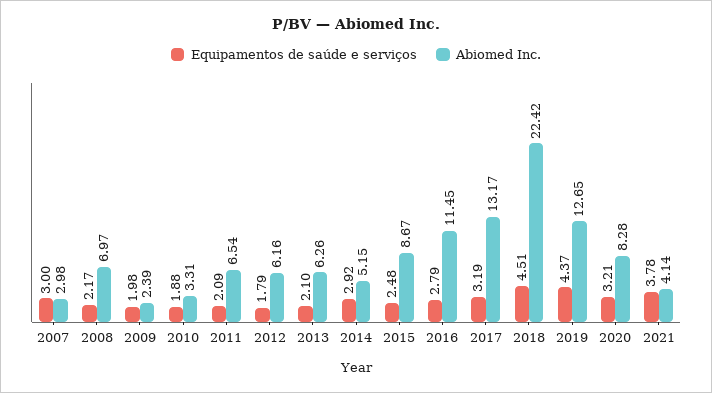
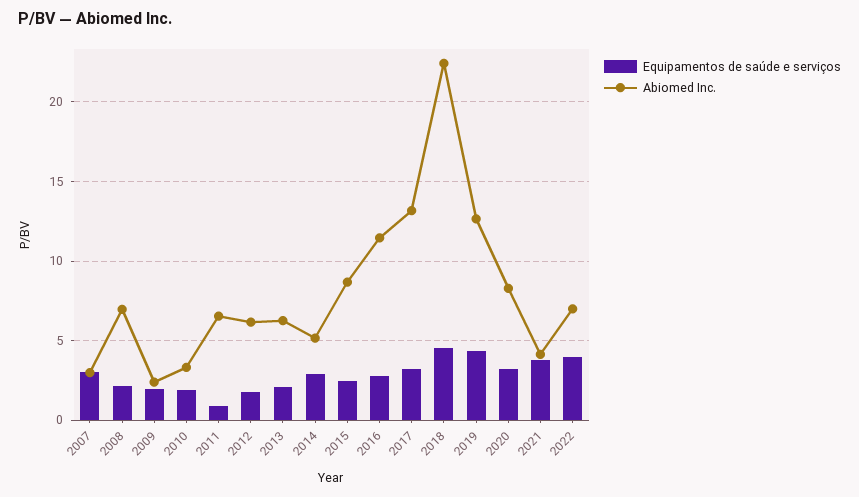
Equipamentos de saúde e serviços, 2011: 2.09 -> 1
Equipamentos de saúde e serviços, 2022: none -> 4
Abiomed Inc., 2022: none -> 7

